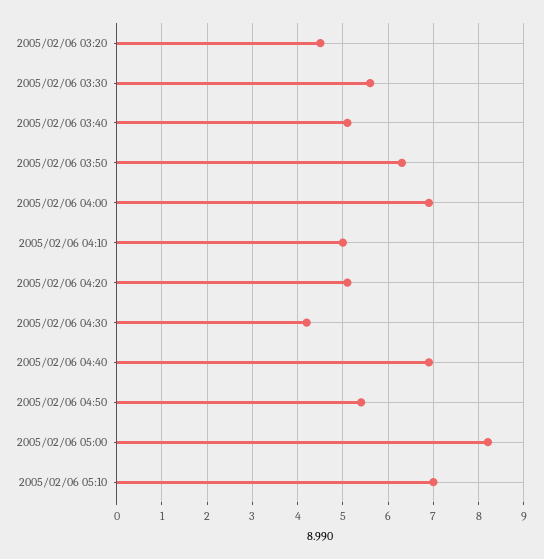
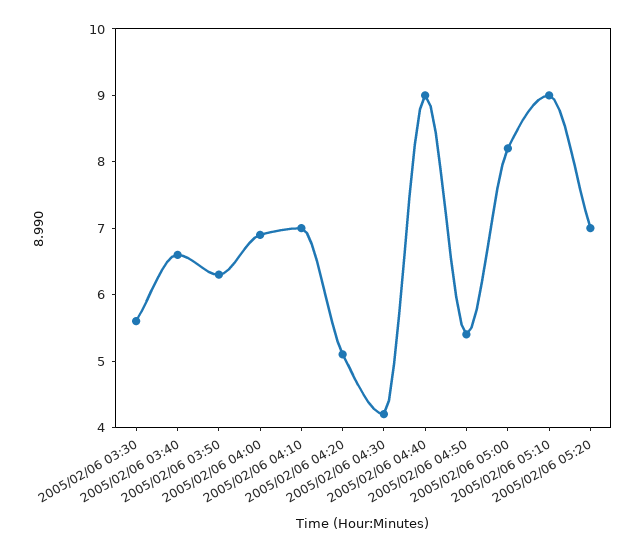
2005/02/06 03:20: 4.5 -> none
2005/02/06 03:40: 5 -> 6.5
2005/02/06 04:10: 5 -> 7
2005/02/06 04:40: 7 -> 9
2005/02/06 05:10: 7 -> 9
2005/02/06 05:20: none -> 7

